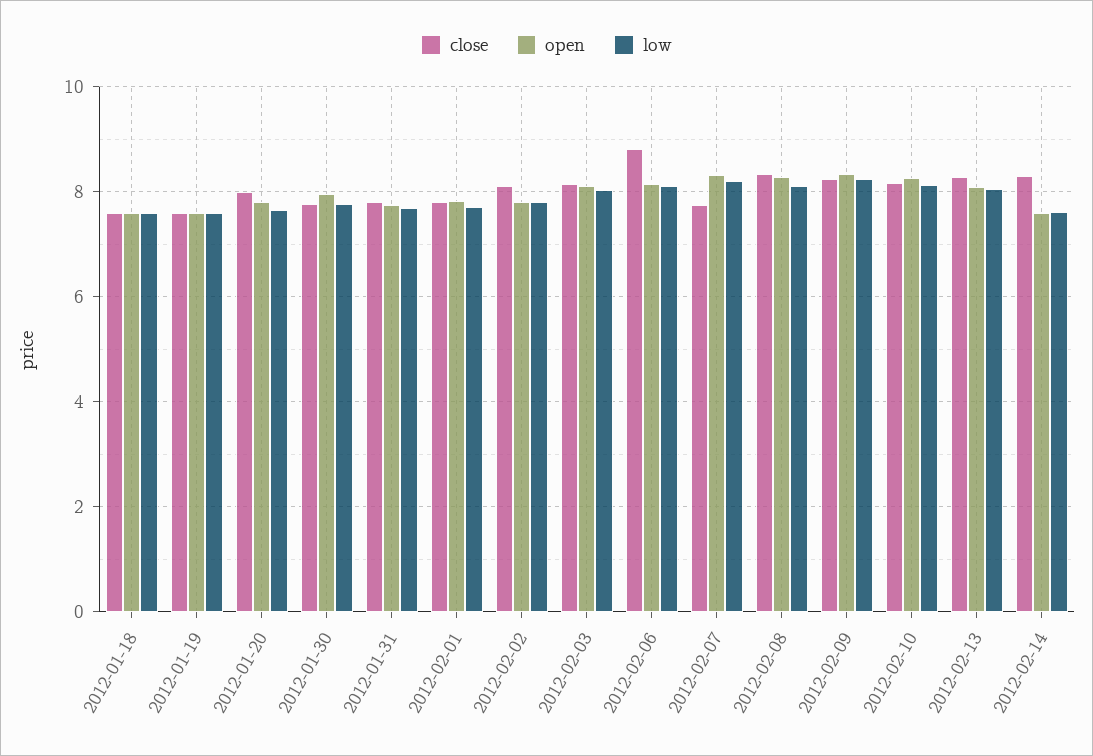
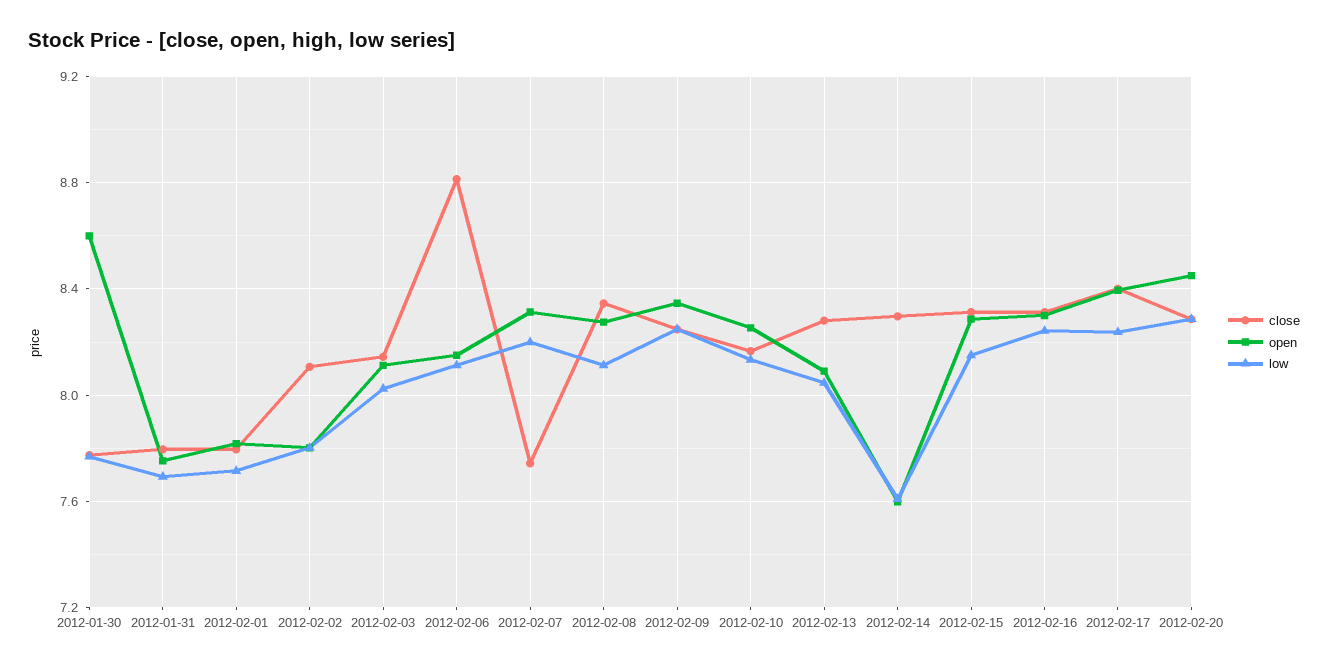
close, 2012-01-18: 7.6 -> none
open, 2012-01-18: 7.6 -> none
low, 2012-01-18: 7.6 -> none
close, 2012-01-19: 7.6 -> none
open, 2012-01-19: 7.6 -> none
low, 2012-01-19: 7.6 -> none
close, 2012-01-20: 8 -> none
open, 2012-01-20: 7.8 -> none
low, 2012-01-20: 7.6 -> none
open, 2012-01-30: 8 -> 8.6
close, 2012-02-15: none -> 8.3
open, 2012-02-15: none -> 8.3
low, 2012-02-15: none -> 8.15
close, 2012-02-16: none -> 8.3
open, 2012-02-16: none -> 8.3
low, 2012-02-16: none -> 8.25
close, 2012-02-17: none -> 8.4
open, 2012-02-17: none -> 8.4
low, 2012-02-17: none -> 8.25
close, 2012-02-20: none -> 8.3
open, 2012-02-20: none -> 8.45
low, 2012-02-20: none -> 8.3

